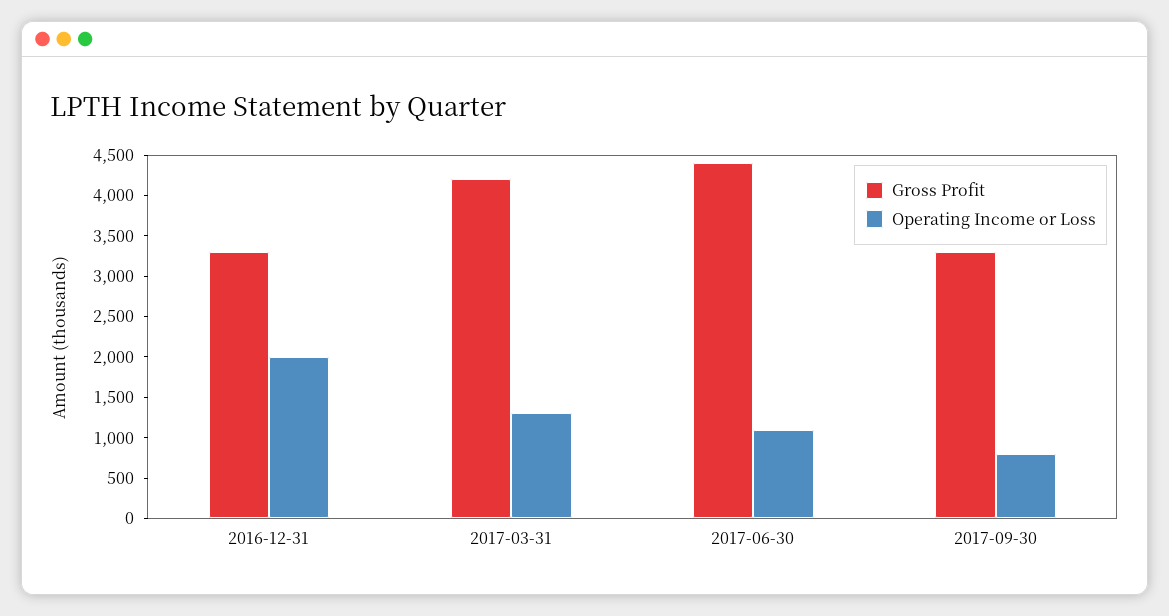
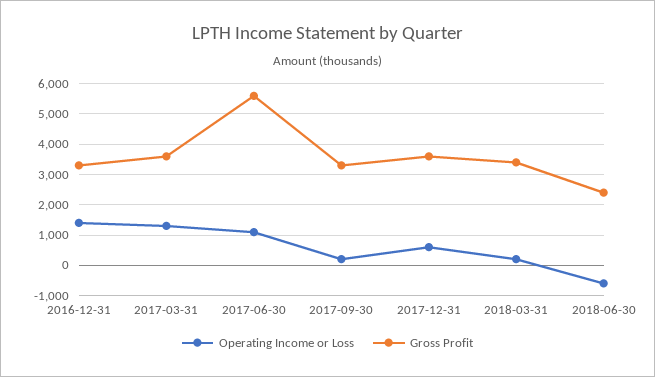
Operating Income or Loss, 2016-12-31: 2000 -> 1400
Gross Profit, 2017-03-31: 4200 -> 3600
Gross Profit, 2017-06-30: 4400 -> 5600
Operating Income or Loss, 2017-09-30: 800 -> 200
Operating Income or Loss, 2017-12-31: none -> 600
Gross Profit, 2017-12-31: none -> 3600
Operating Income or Loss, 2018-03-31: none -> 200
Gross Profit, 2018-03-31: none -> 3400
Operating Income or Loss, 2018-06-30: none -> -600
Gross Profit, 2018-06-30: none -> 2400

